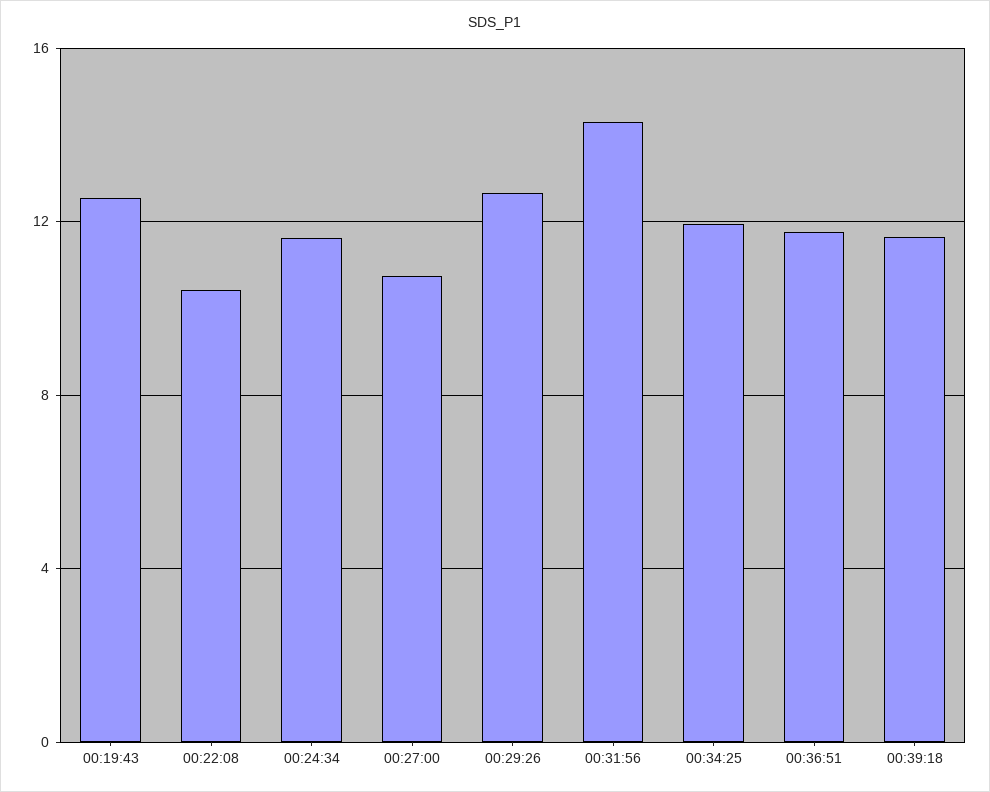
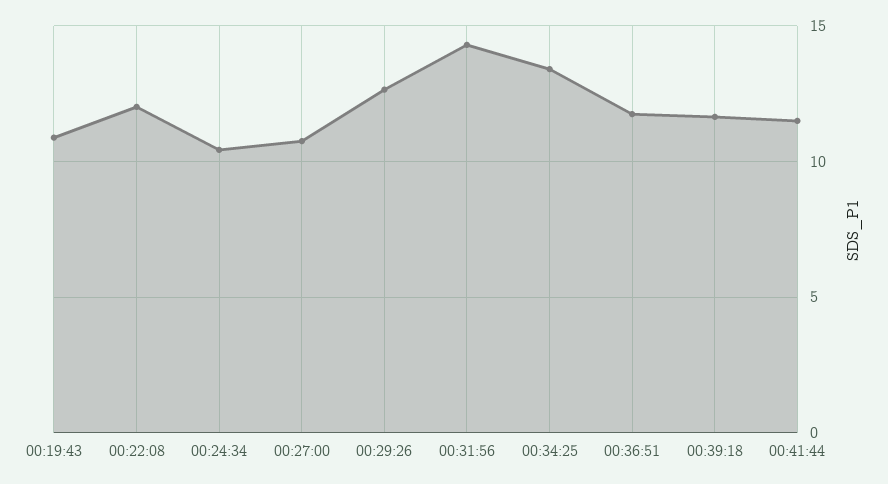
00:19:43: 12.5 -> 11
00:22:08: 10.5 -> 12
00:24:34: 11.5 -> 10.5
00:34:25: 12 -> 13.5
00:41:44: none -> 11.5

